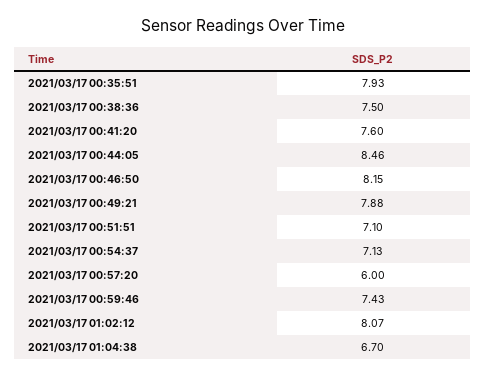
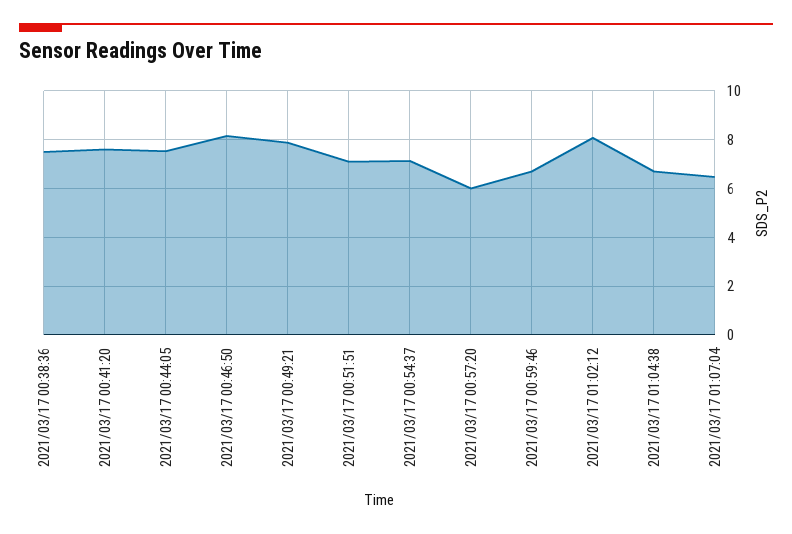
2021/03/17 00:35:51: 7.93 -> none
2021/03/17 00:44:05: 8.46 -> 7.5
2021/03/17 00:59:46: 7.43 -> 6.75
2021/03/17 01:07:04: none -> 6.5

